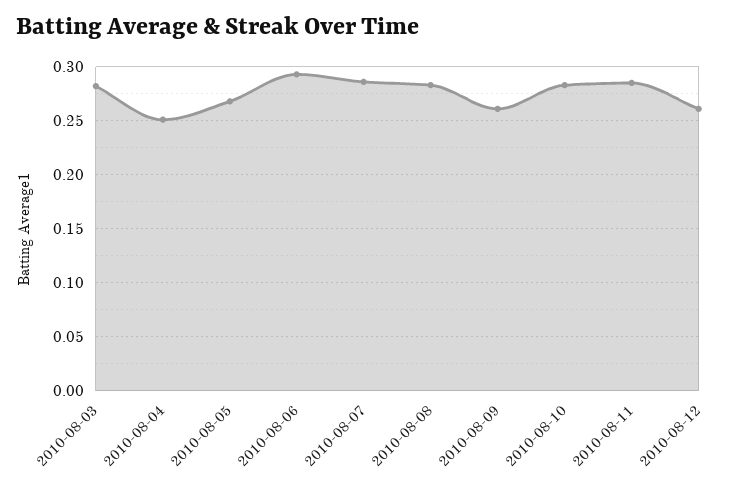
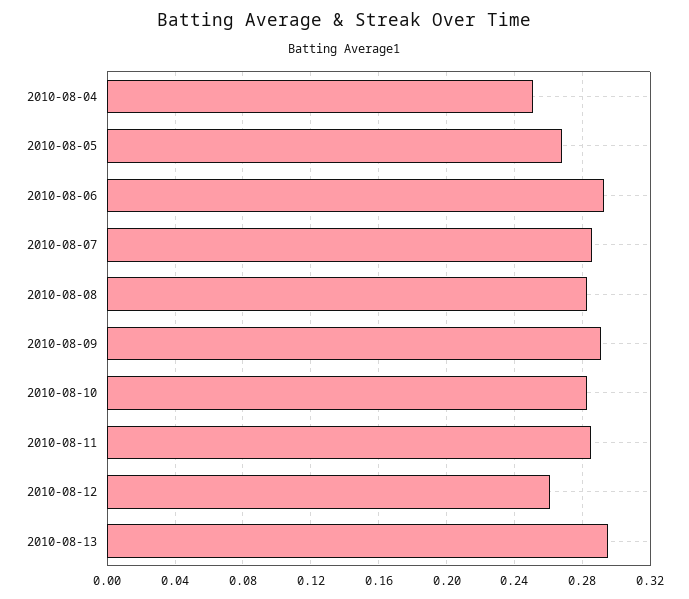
2010-08-03: 0.28 -> none
2010-08-09: 0.26 -> 0.29
2010-08-13: none -> 0.295

